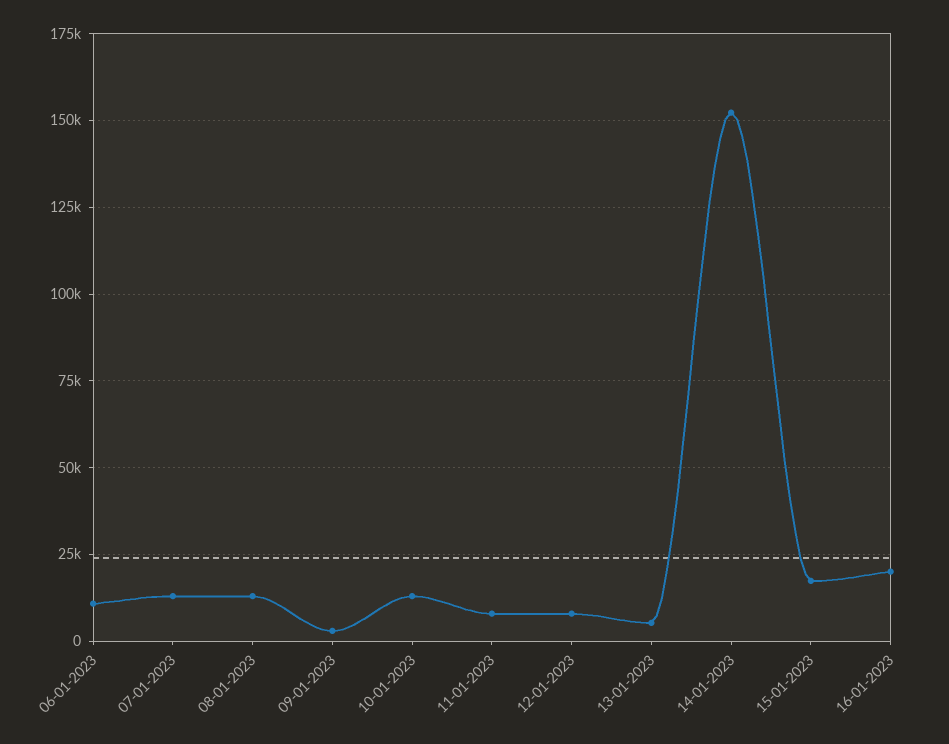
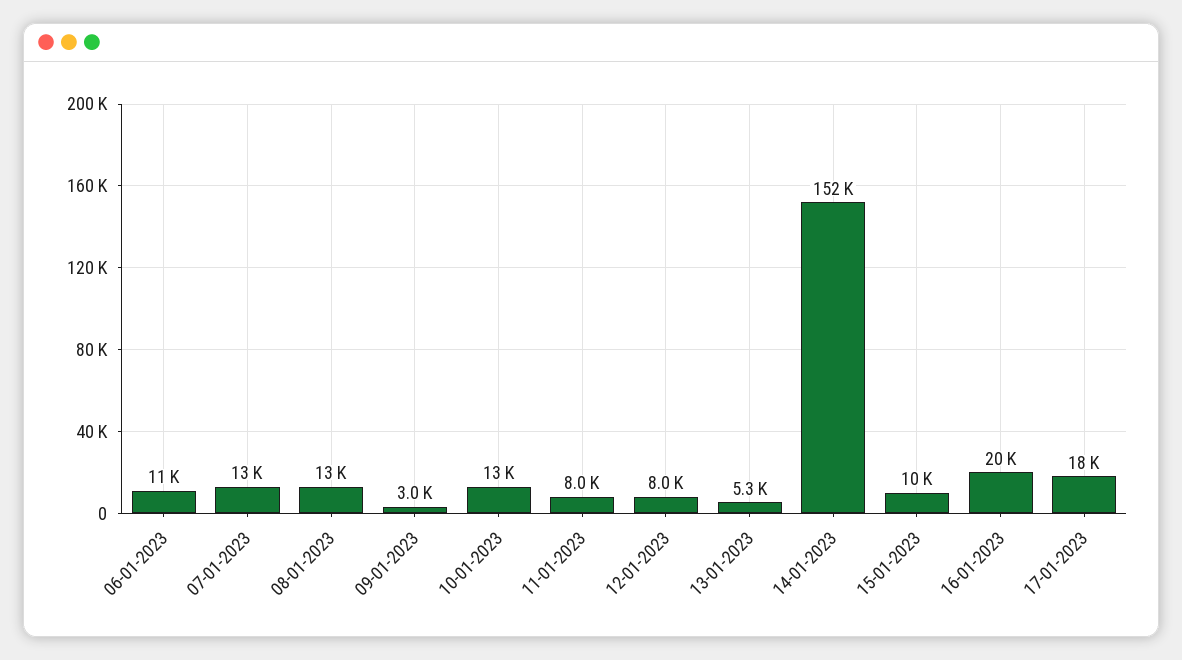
15-01-2023: 17500 -> 10000
17-01-2023: none -> 18000

